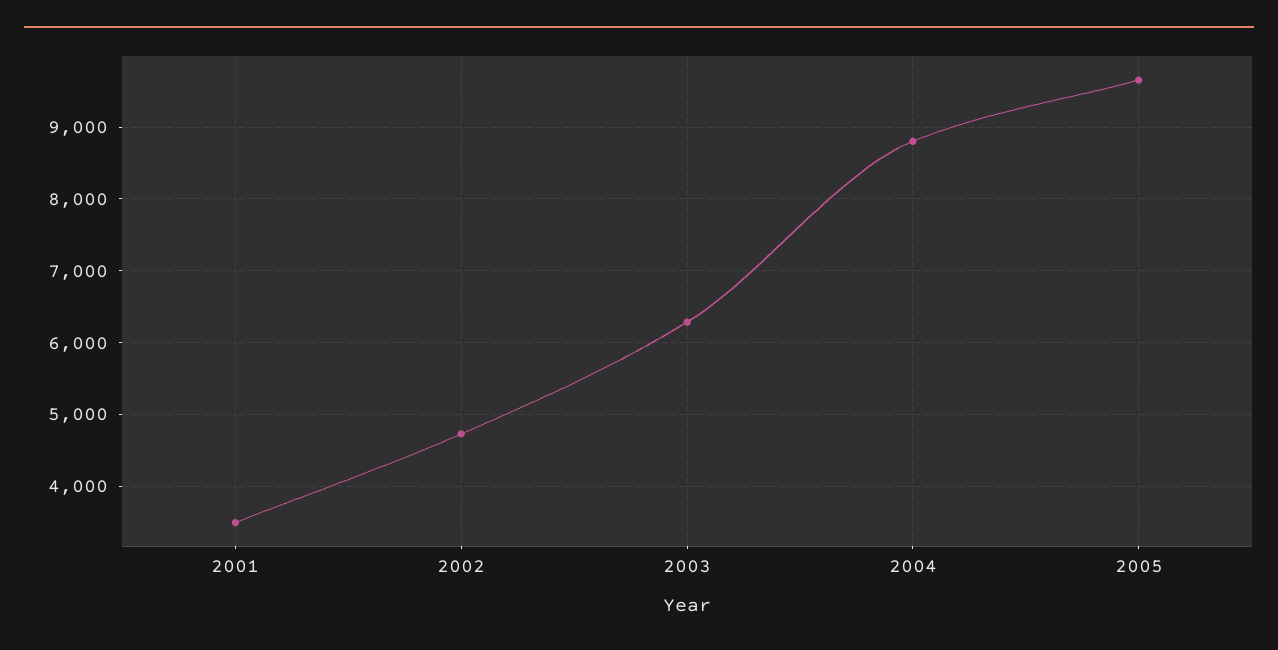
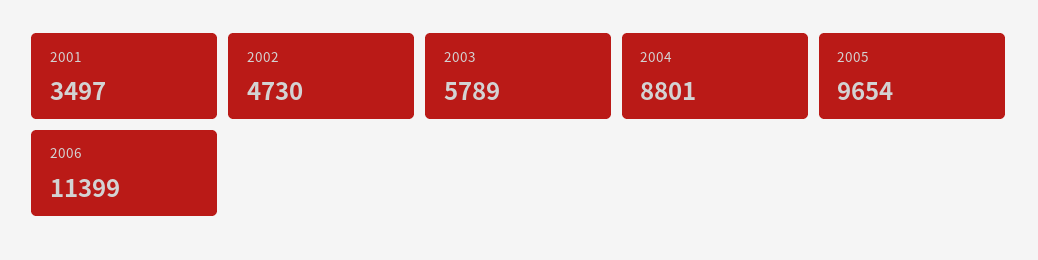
2003: 6300 -> 5789
2006: none -> 11399

